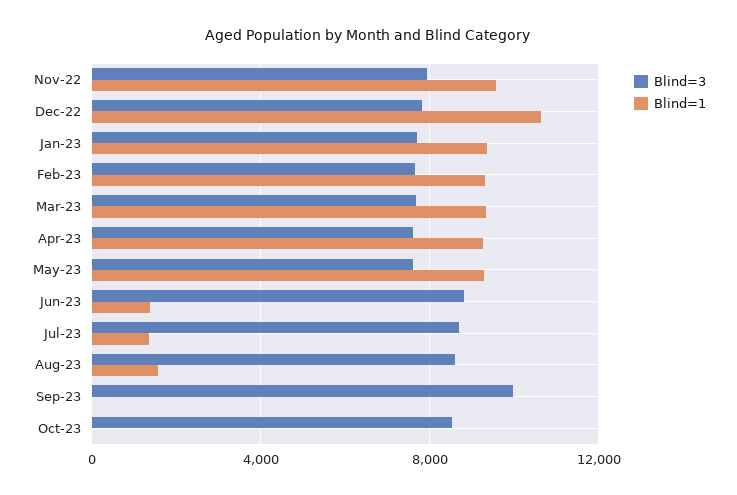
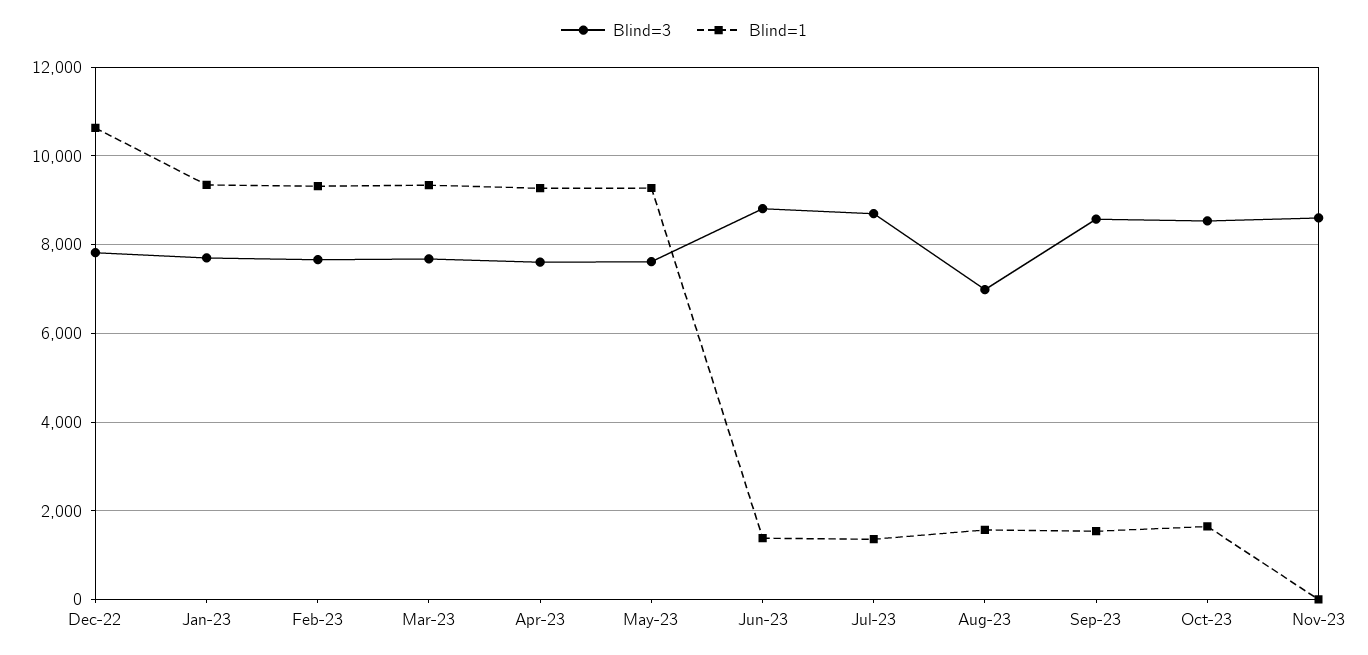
Blind=3, Nov-22: 8000 -> none
Blind=1, Nov-22: 9500 -> none
Blind=3, Aug-23: 8500 -> 7000
Blind=3, Sep-23: 10000 -> 8600
Blind=1, Sep-23: 0 -> 1600
Blind=1, Oct-23: 0 -> 1600
Blind=3, Nov-23: none -> 8600
Blind=1, Nov-23: none -> 0

